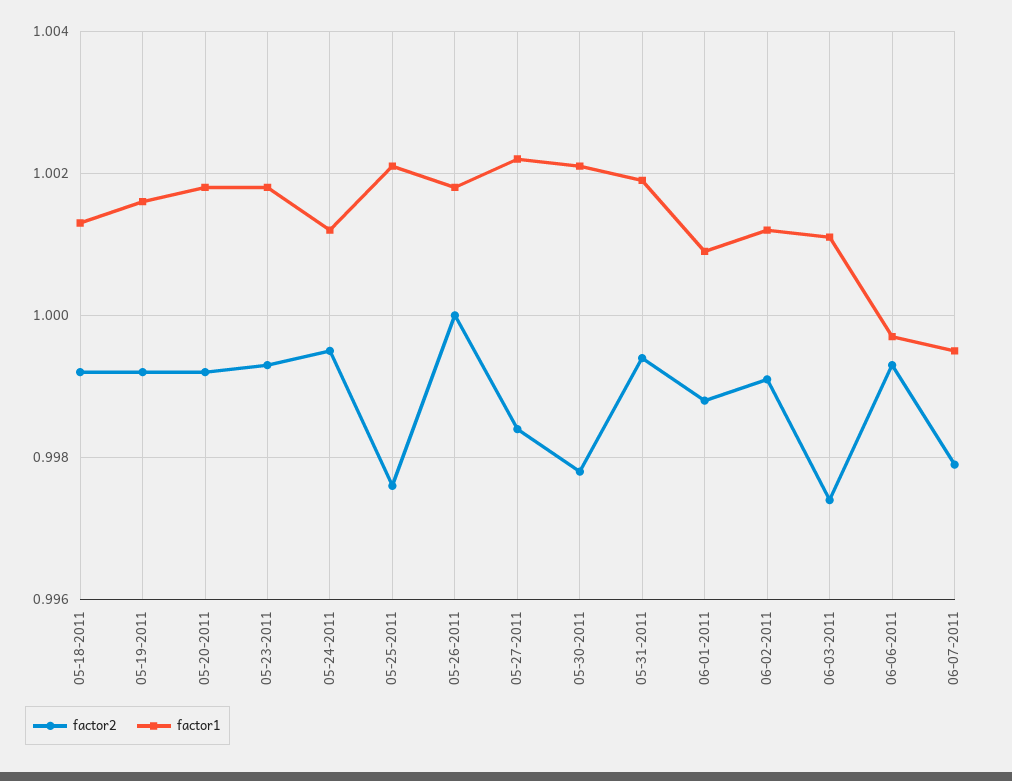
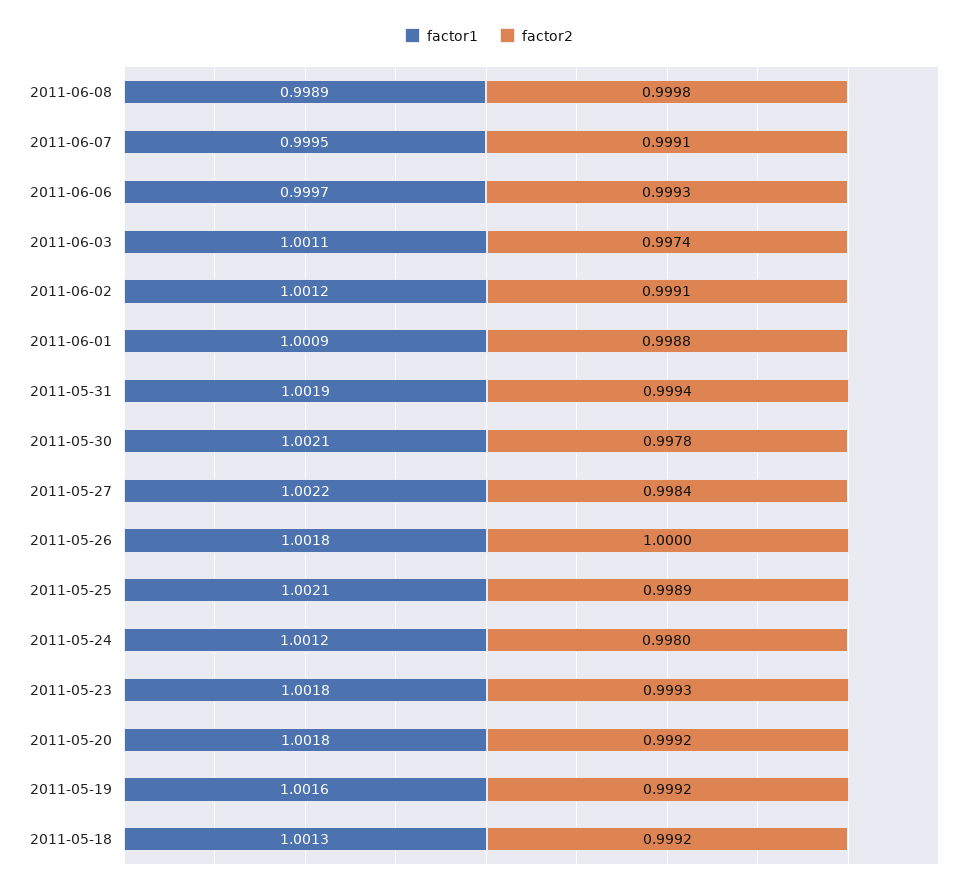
factor2, 05-24-2011: 0.9995 -> 0.998
factor2, 05-25-2011: 0.9975 -> 0.9989
factor2, 06-07-2011: 0.998 -> 0.9991
factor1, 2011-06-08: none -> 0.9989
factor2, 2011-06-08: none -> 0.9998

